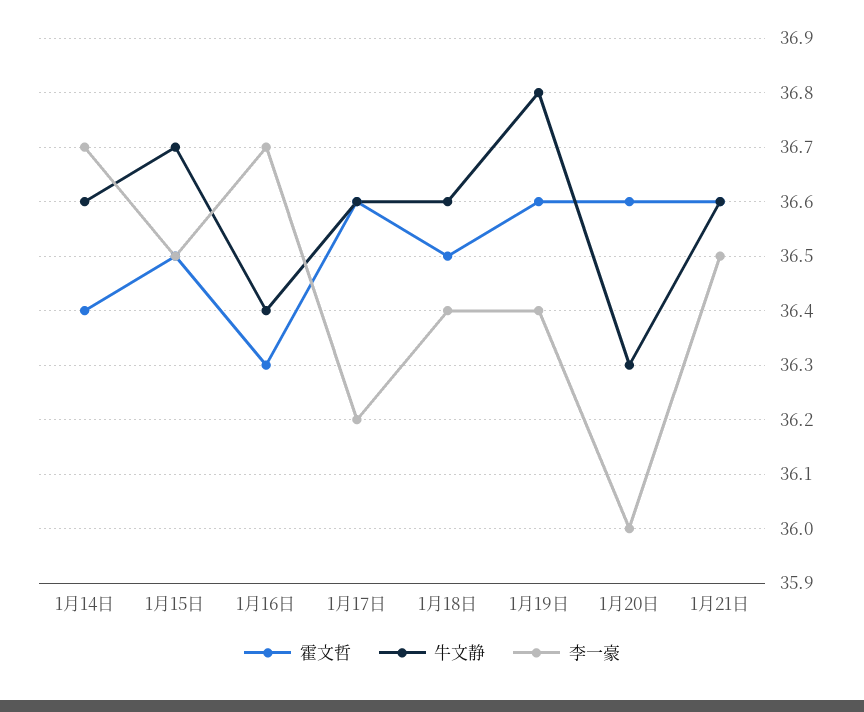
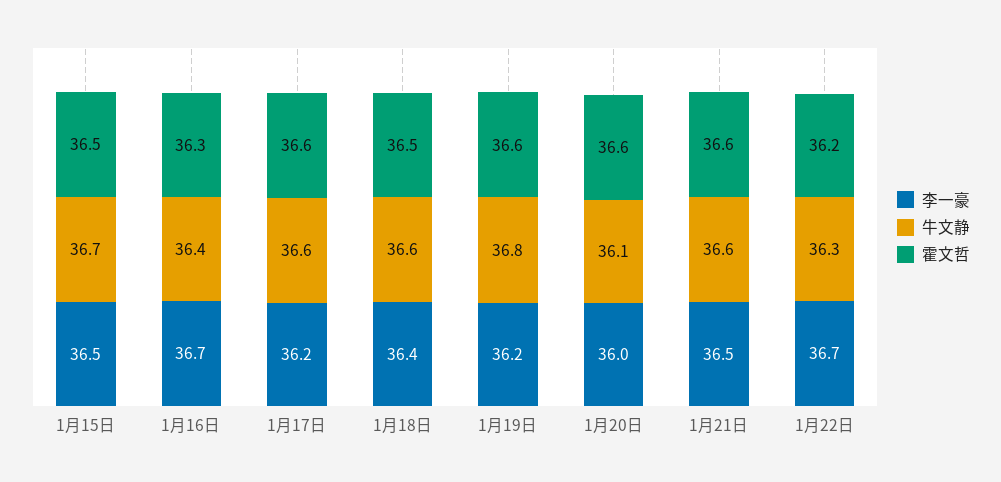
霍文哲, 1月14日: 36.4 -> none
牛文静, 1月14日: 36.6 -> none
李一豪, 1月14日: 36.7 -> none
李一豪, 1月19日: 36.4 -> 36.2
牛文静, 1月20日: 36.3 -> 36.1
李一豪, 1月22日: none -> 36.7
牛文静, 1月22日: none -> 36.3
霍文哲, 1月22日: none -> 36.2

